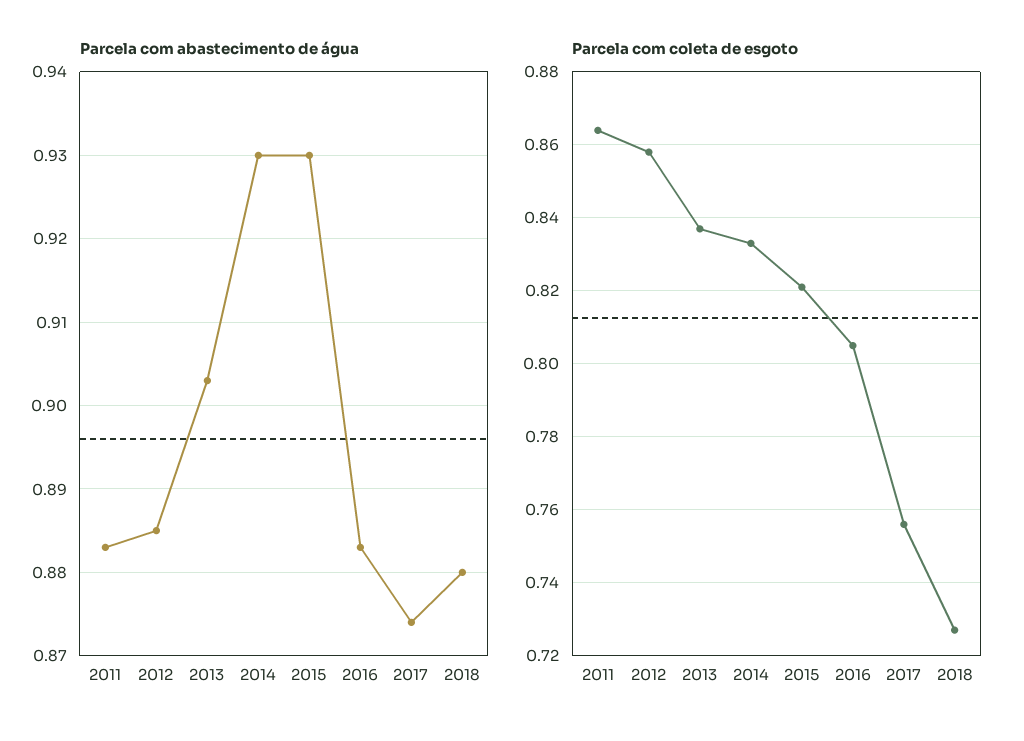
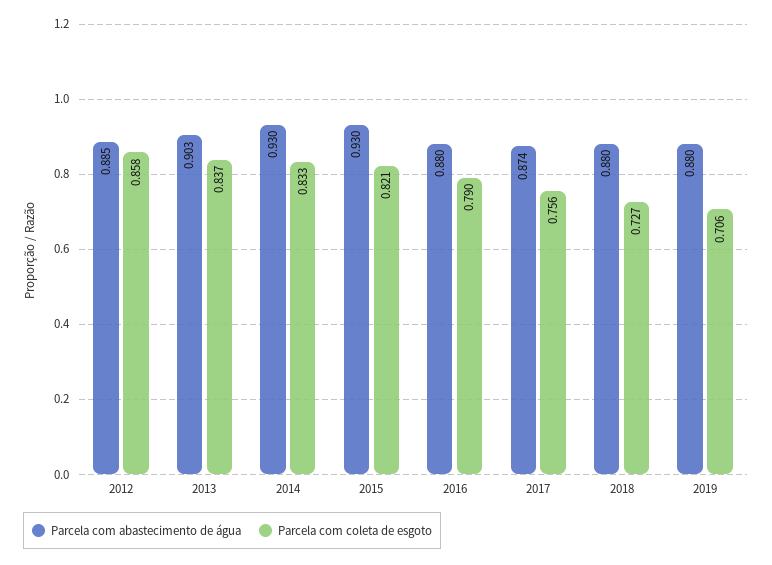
Parcela com abastecimento de água, 2011: 0.883 -> none
Parcela com abastecimento de água, 2016: 0.883 -> 0.88
Parcela com coleta de esgoto, 2011: 0.865 -> none
Parcela com coleta de esgoto, 2016: 0.805 -> 0.79
Parcela com abastecimento de água, 2019: none -> 0.88
Parcela com coleta de esgoto, 2019: none -> 0.706

